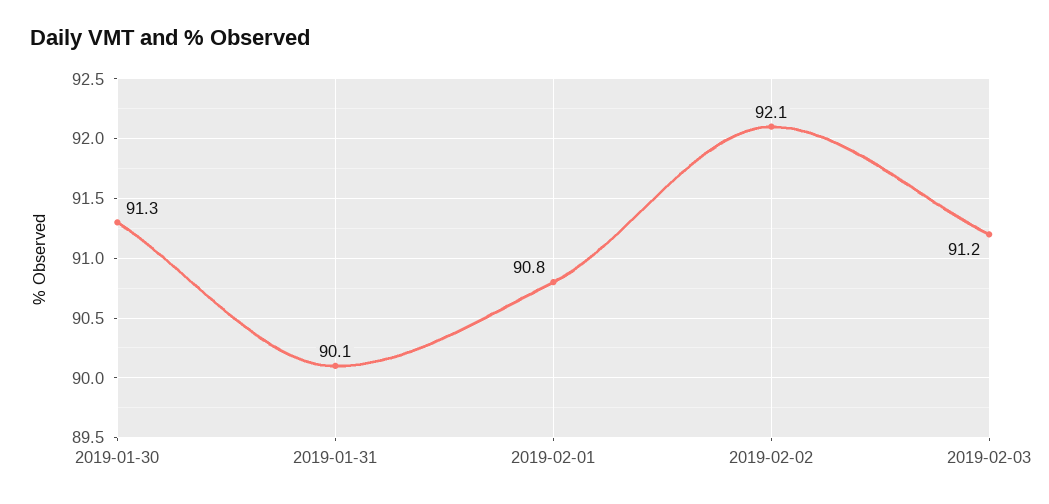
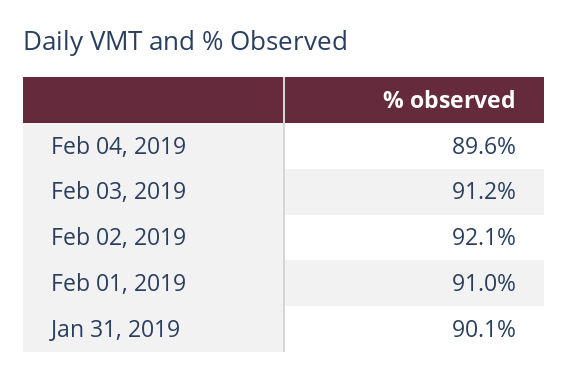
2019-01-30: 91.3 -> none
2019-02-01: 90.8 -> 91
Feb 04, 2019: none -> 89.6

